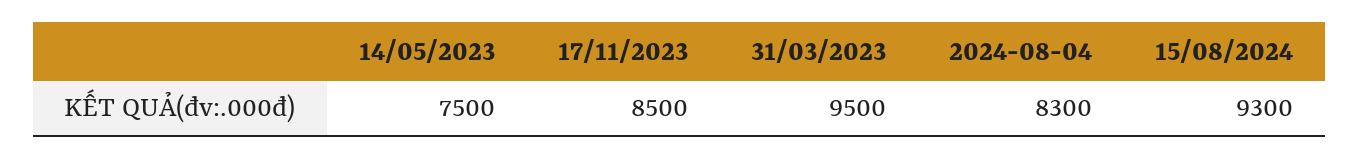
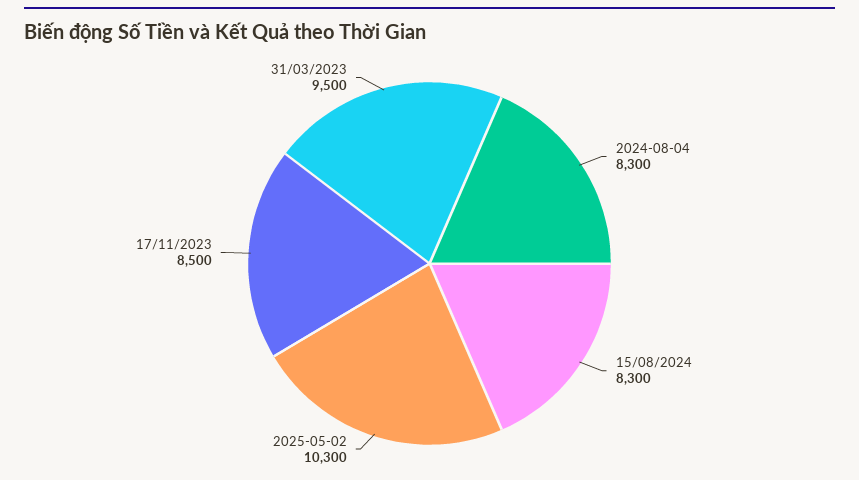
14/05/2023: 7500 -> none
15/08/2024: 9300 -> 8300
2025-05-02: none -> 10300

